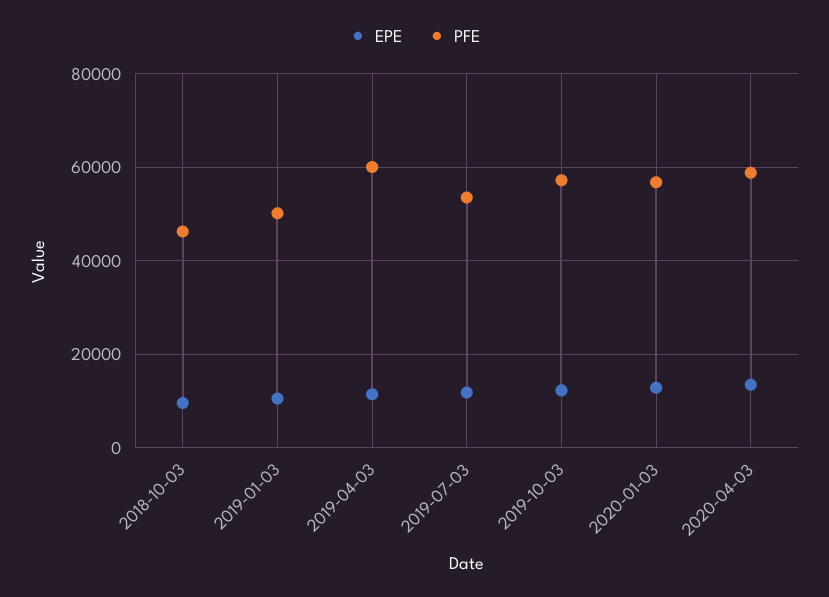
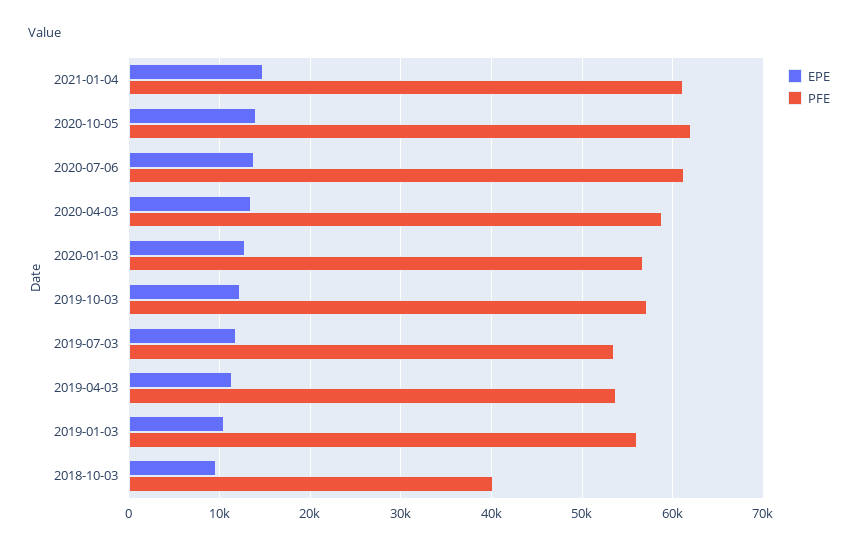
PFE, 2018-10-03: 46000 -> 40000
PFE, 2019-01-03: 50000 -> 56000
PFE, 2019-04-03: 60000 -> 54000
EPE, 2021-01-04: none -> 15000
PFE, 2021-01-04: none -> 61000
EPE, 2020-10-05: none -> 14000
PFE, 2020-10-05: none -> 62000
EPE, 2020-07-06: none -> 14000
PFE, 2020-07-06: none -> 61000

